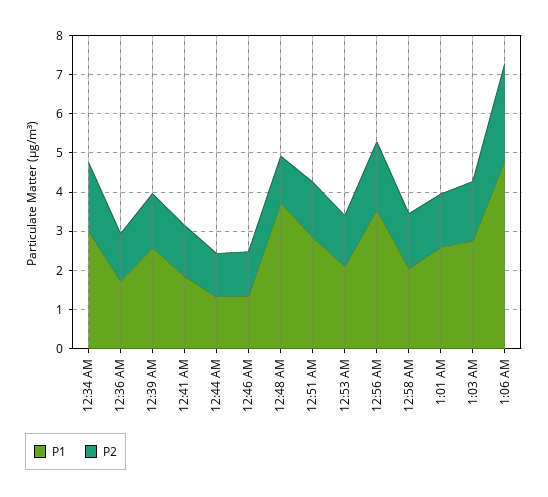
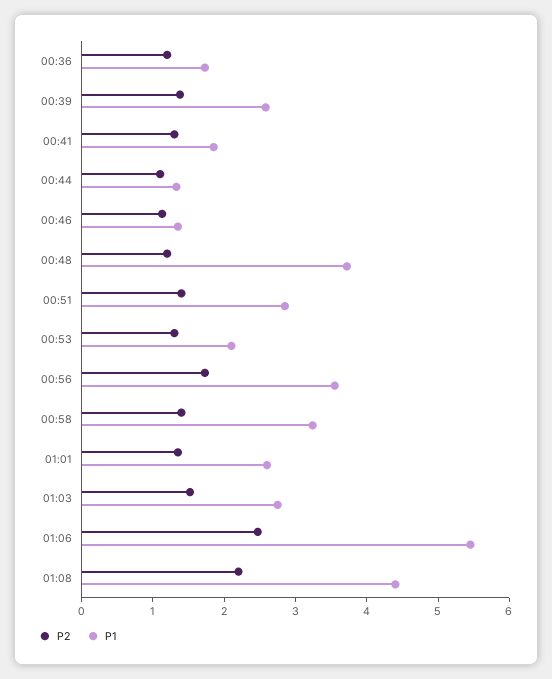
P1, 12:34 AM: 3 -> none
P2, 12:34 AM: 1.75 -> none
P1, 12:58 AM: 2 -> 3.2
P1, 1:06 AM: 4.75 -> 5.4
P2, 01:08: none -> 2.2
P1, 01:08: none -> 4.4

